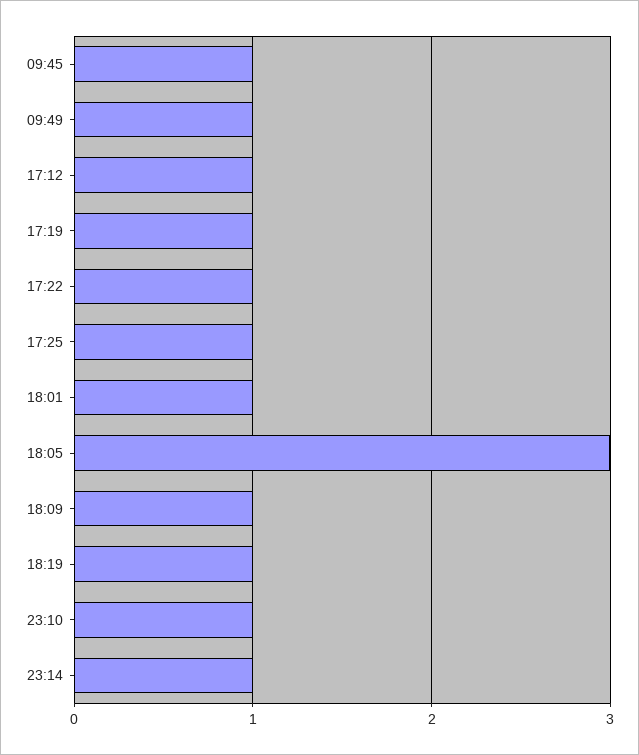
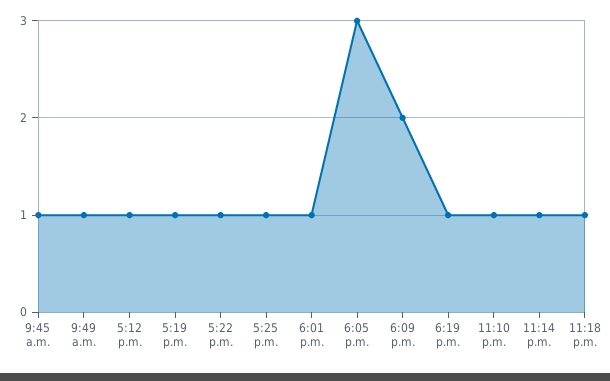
18:09: 1 -> 2
11:18 p.m.: none -> 1

